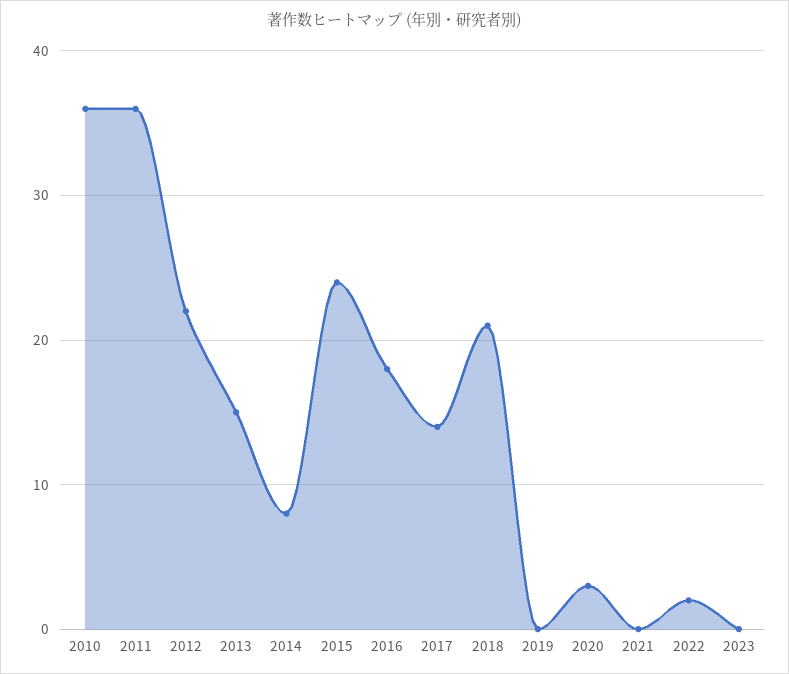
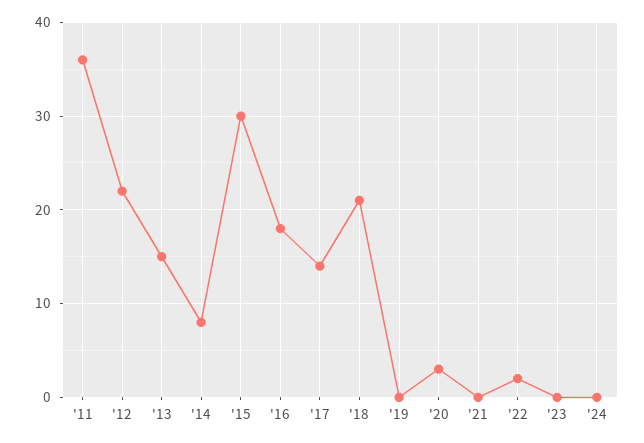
2010: 36 -> none
2015: 24 -> 30
'24: none -> 0

